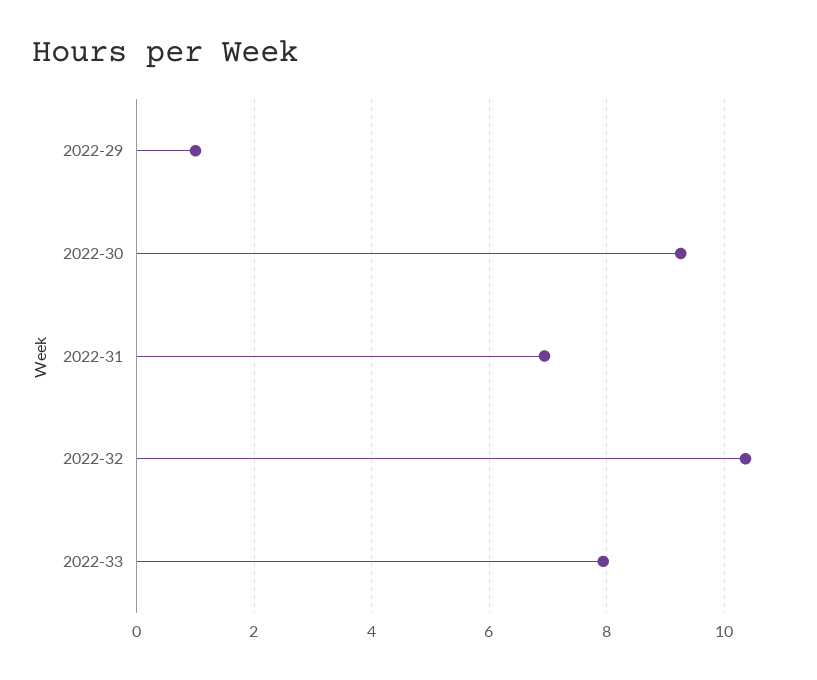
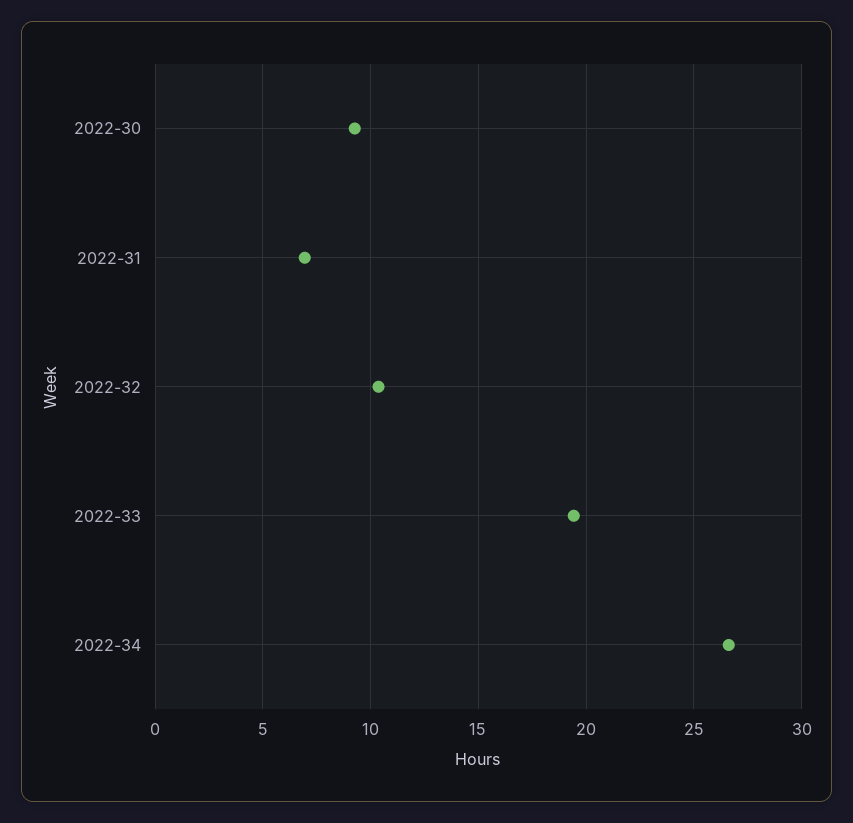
2022-29: 1 -> none
2022-33: 8 -> 19.5
2022-34: none -> 26.5

